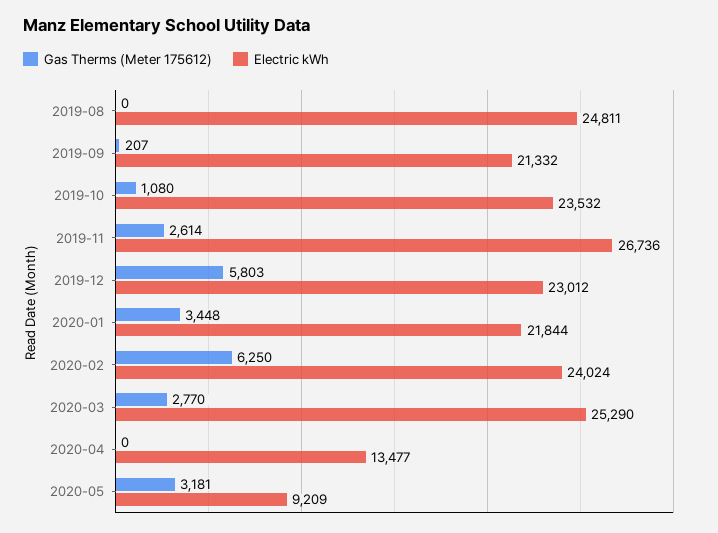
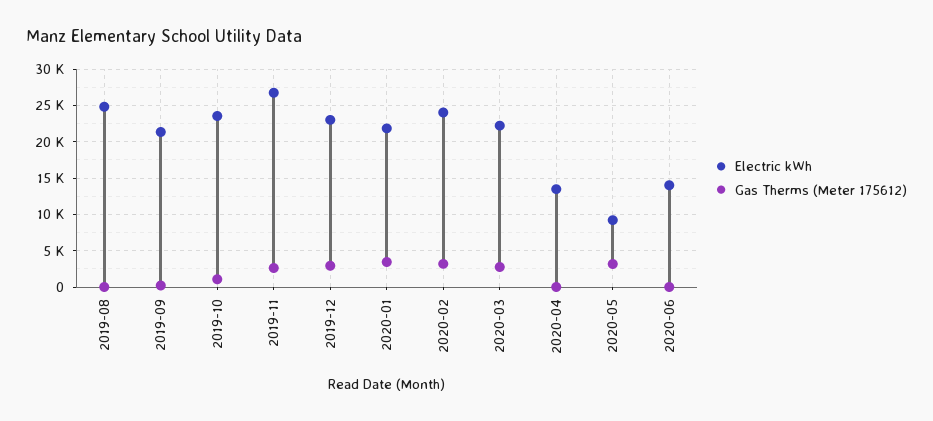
Gas Therms (Meter 175612), 2019-12: 5803 -> 3000
Gas Therms (Meter 175612), 2020-02: 6250 -> 3000
Electric kWh, 2020-03: 25290 -> 22000
Electric kWh, 2020-06: none -> 14000
Gas Therms (Meter 175612), 2020-06: none -> 0

